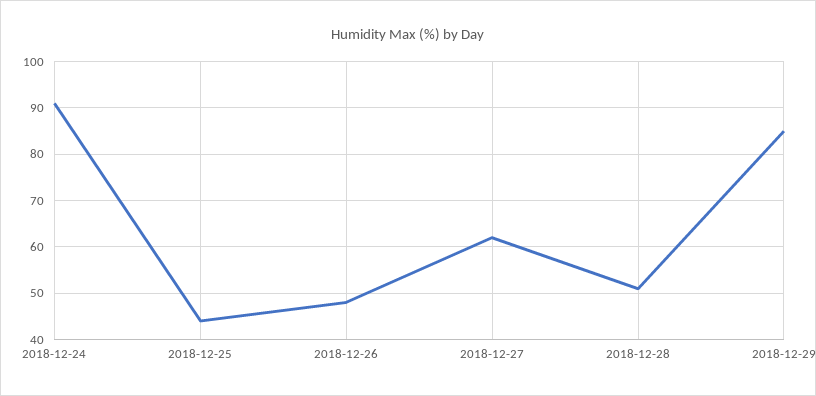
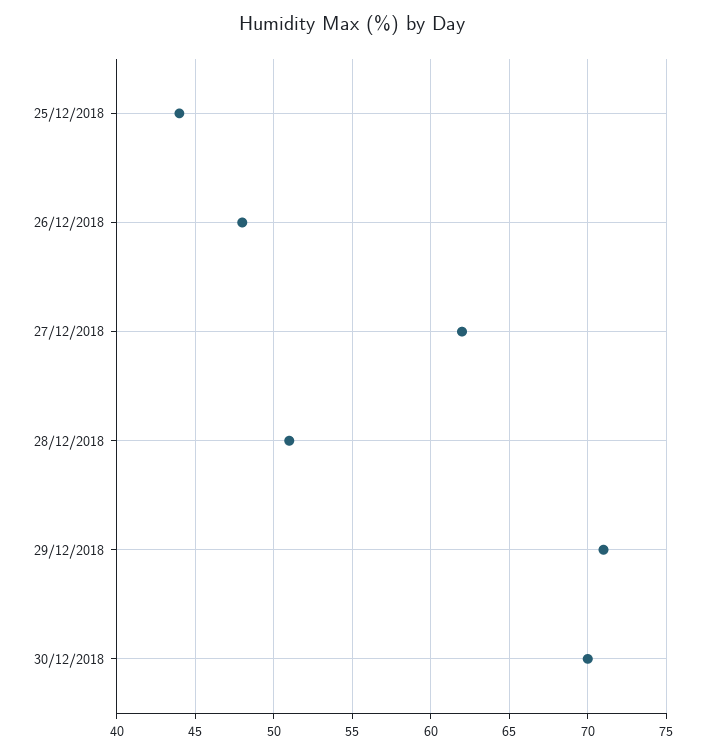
2018-12-24: 90 -> none
2018-12-29: 85 -> 71
30/12/2018: none -> 70

